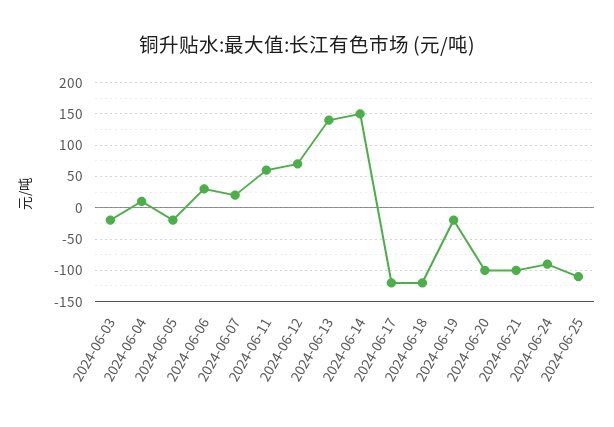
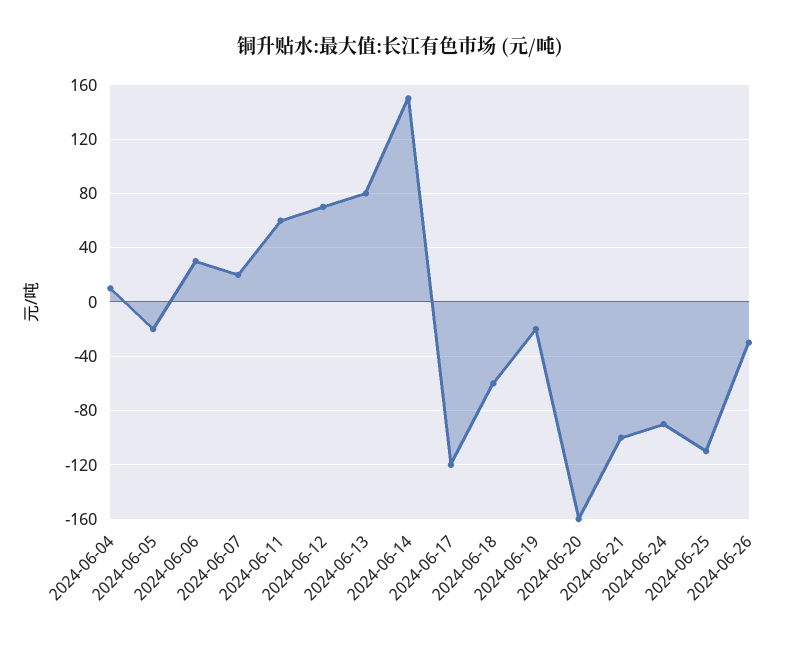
2024-06-03: -20 -> none
2024-06-13: 140 -> 80
2024-06-18: -120 -> -60
2024-06-20: -100 -> -160
2024-06-26: none -> -30

